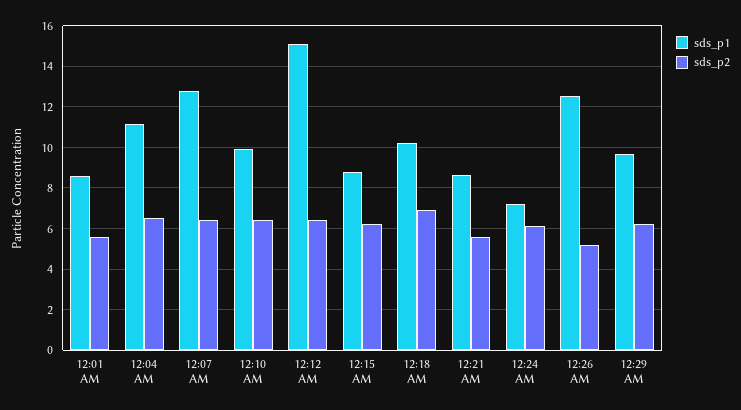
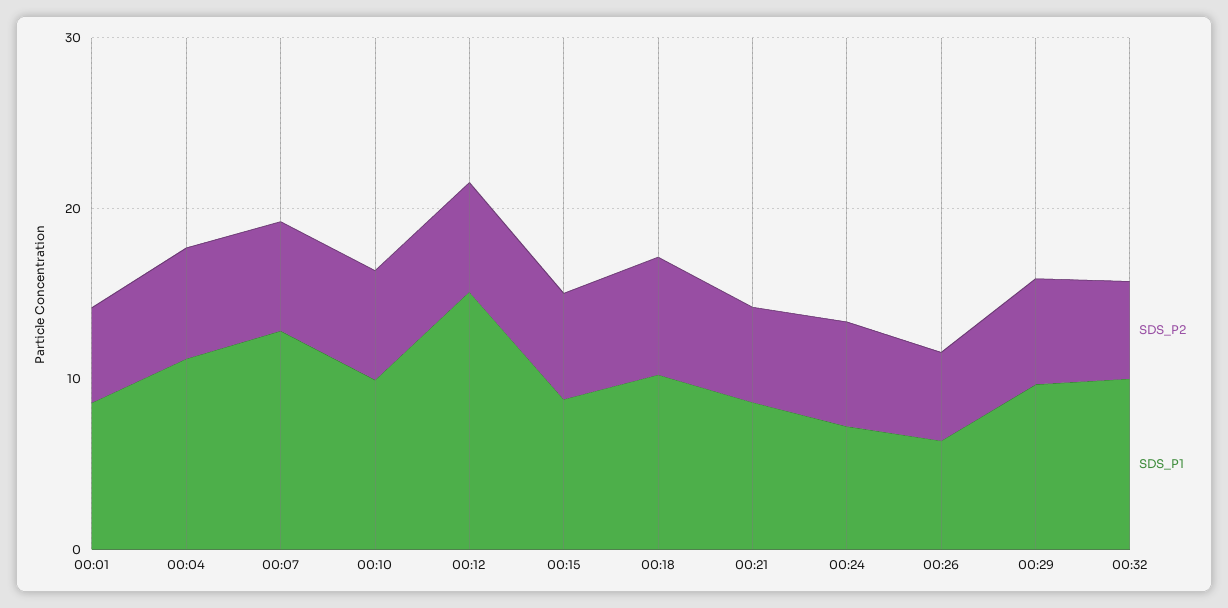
sds_p1, 12:26 AM: 12.5 -> 6
sds_p2, 00:32: none -> 6
sds_p1, 00:32: none -> 10

